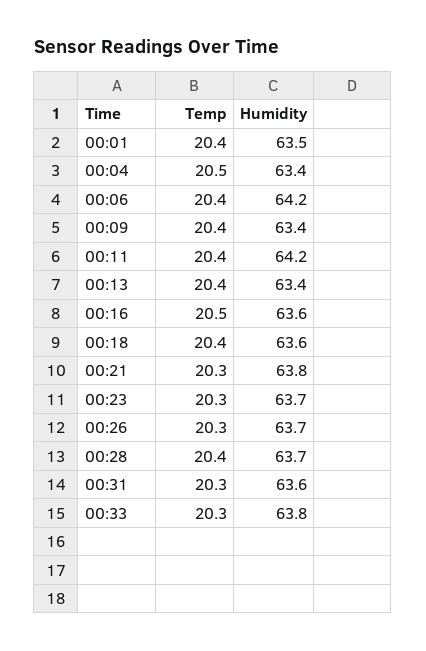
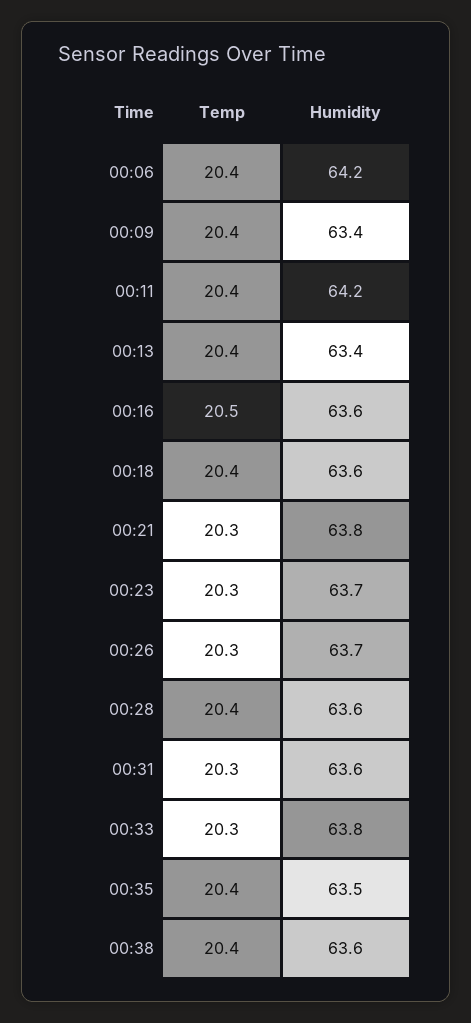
Temp, 00:01: 20.4 -> none
Humidity, 00:01: 63.5 -> none
Temp, 00:04: 20.5 -> none
Humidity, 00:04: 63.4 -> none
Humidity, 00:28: 63.7 -> 63.6
Temp, 00:35: none -> 20.4
Humidity, 00:35: none -> 63.5
Temp, 00:38: none -> 20.4
Humidity, 00:38: none -> 63.6

